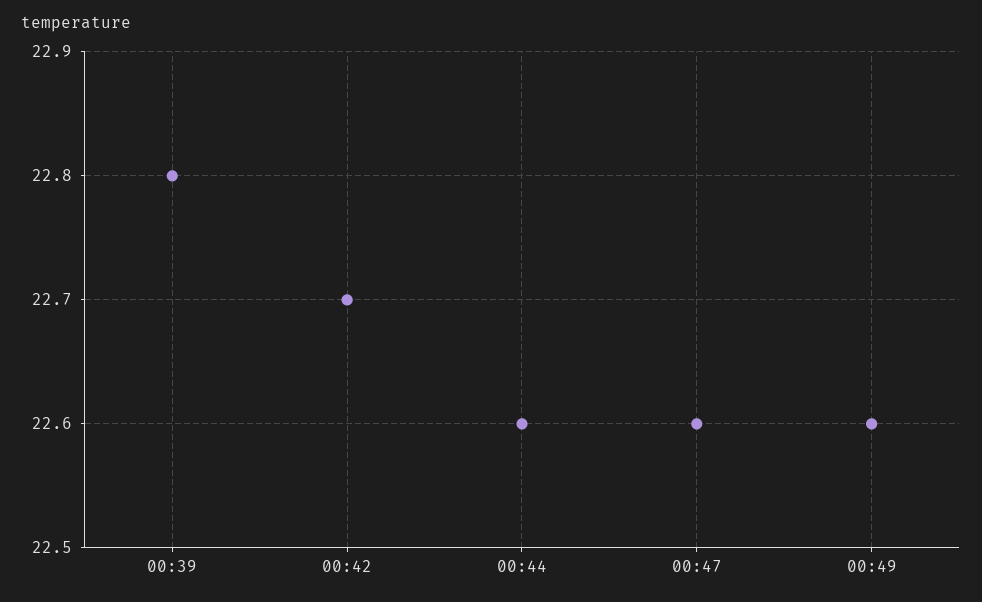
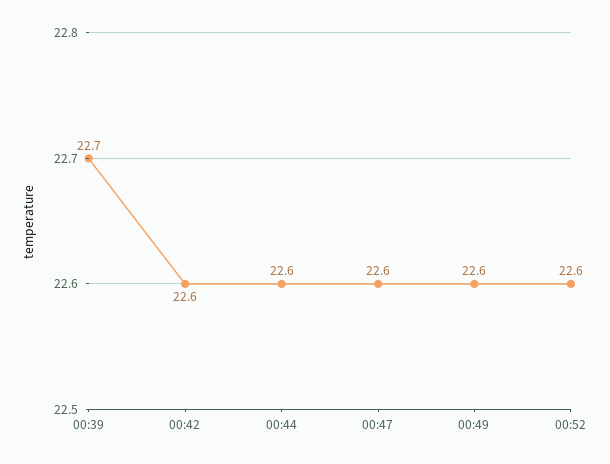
00:39: 22.8 -> 22.7
00:42: 22.7 -> 22.6
00:52: none -> 22.6

